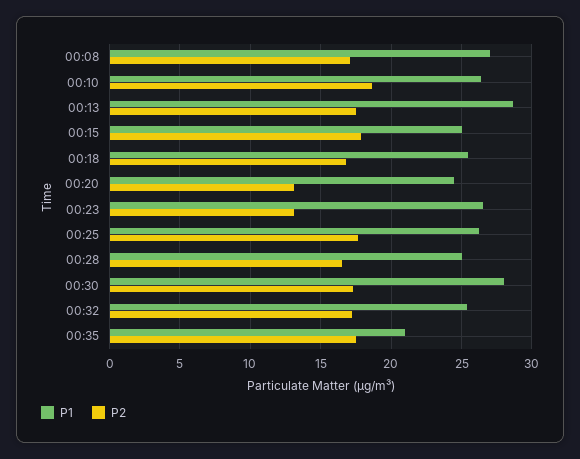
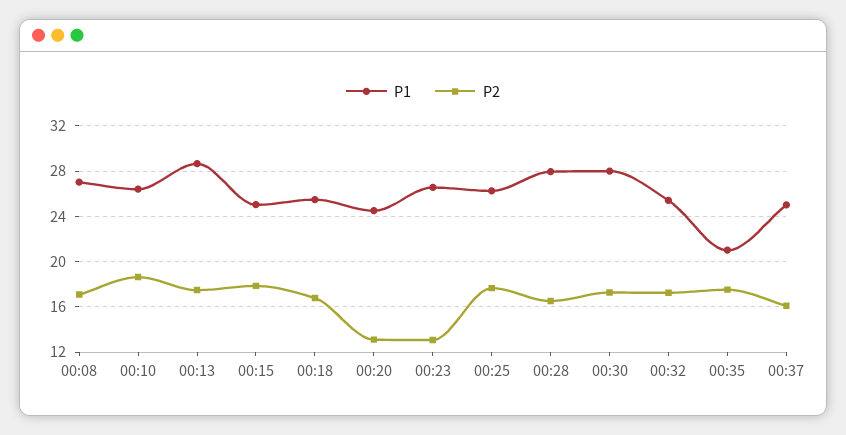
P1, 00:28: 25 -> 28
P1, 00:37: none -> 25
P2, 00:37: none -> 16

